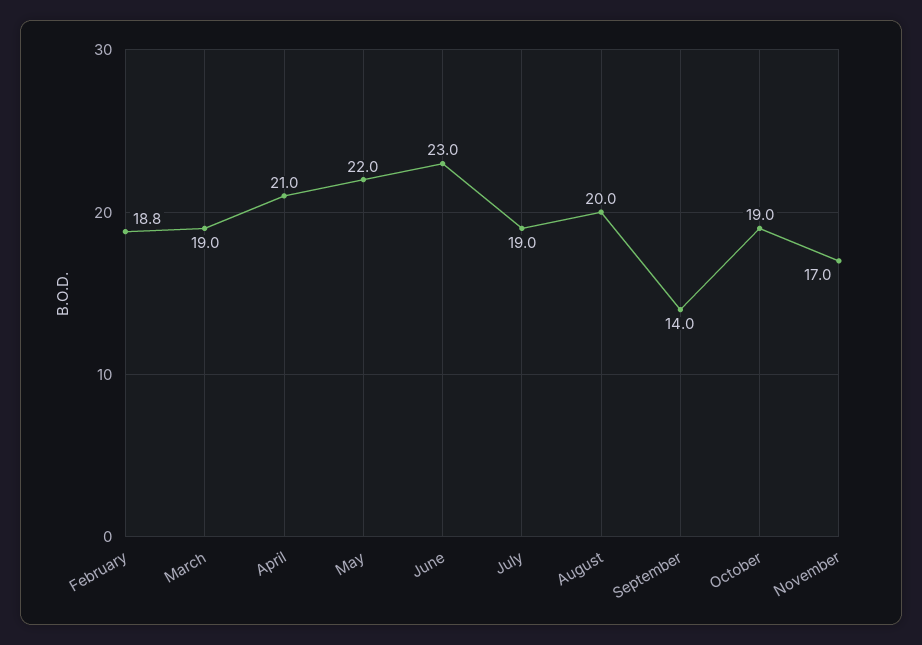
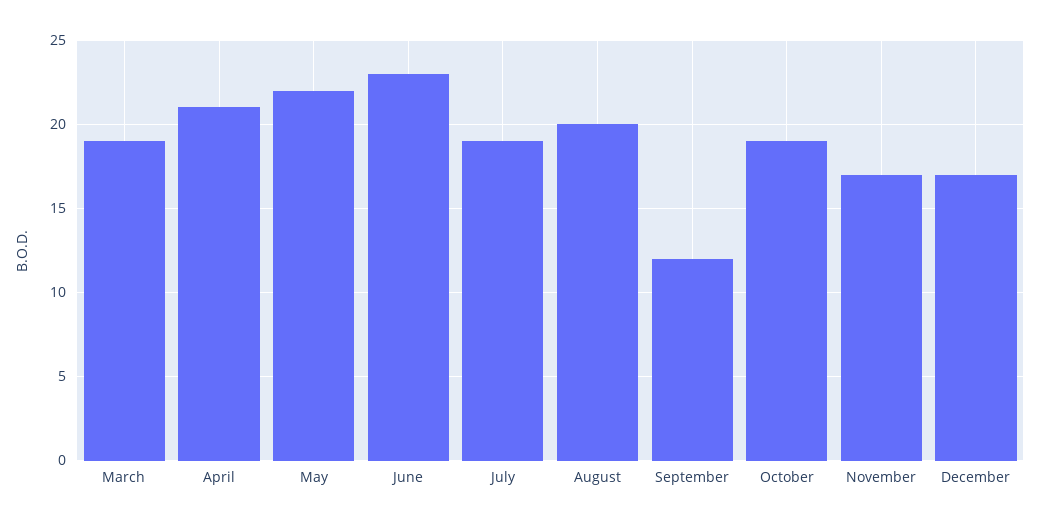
February: 18.8 -> none
September: 14 -> 12
December: none -> 17

